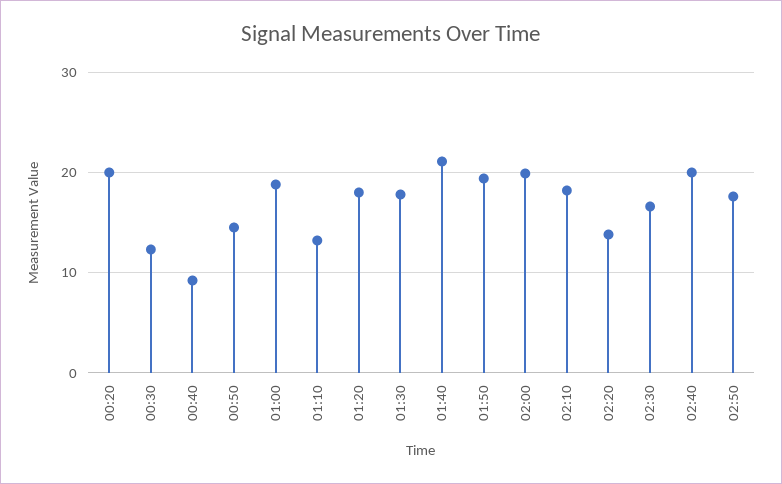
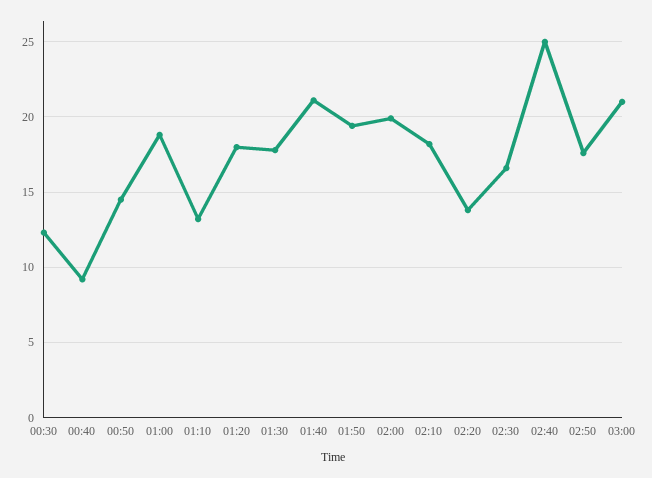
00:20: 20 -> none
02:40: 20 -> 25
03:00: none -> 21

